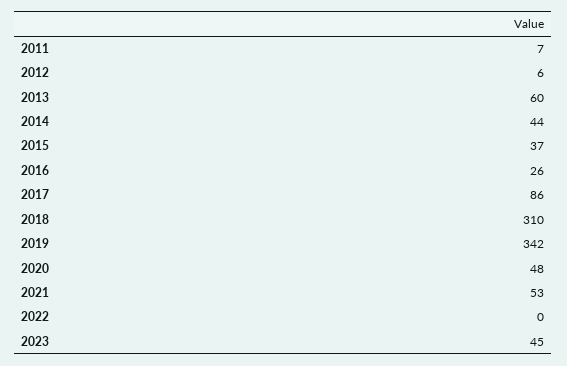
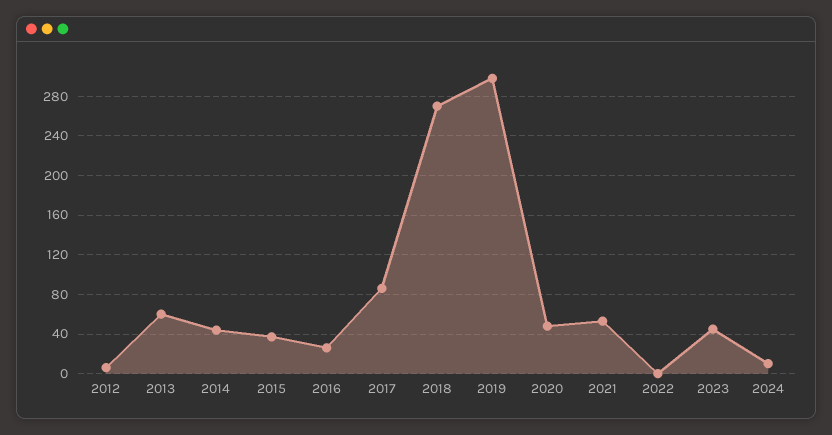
2011: 7 -> none
2018: 310 -> 270
2019: 342 -> 300
2024: none -> 10

